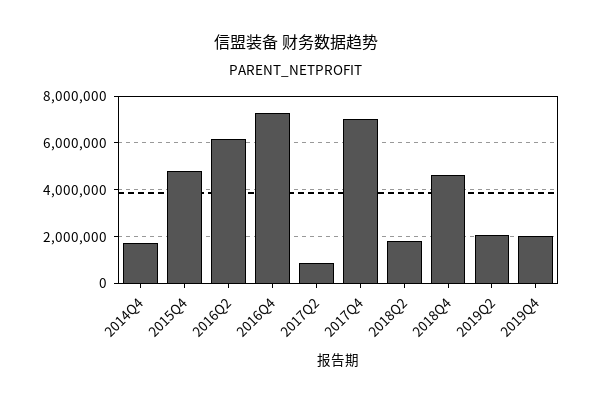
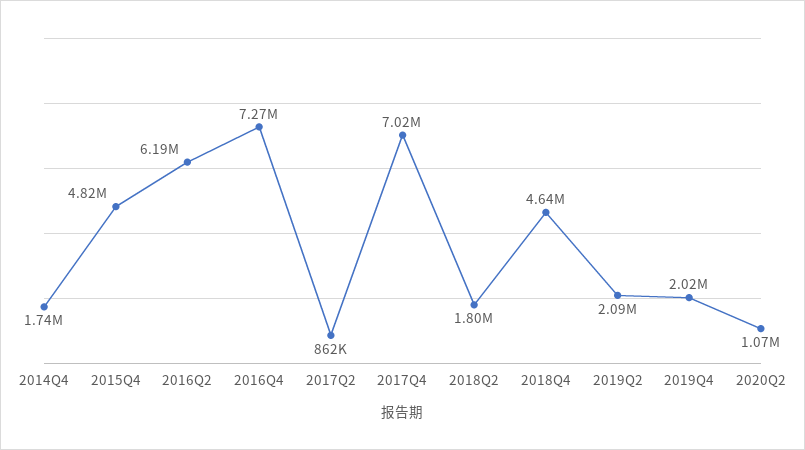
2020Q2: none -> 1070000

